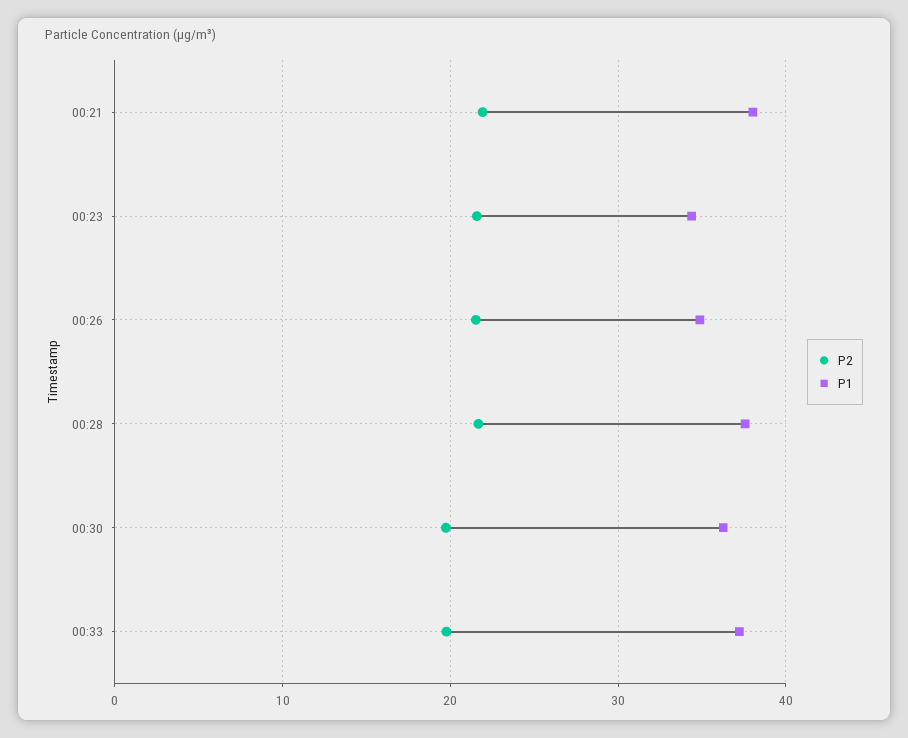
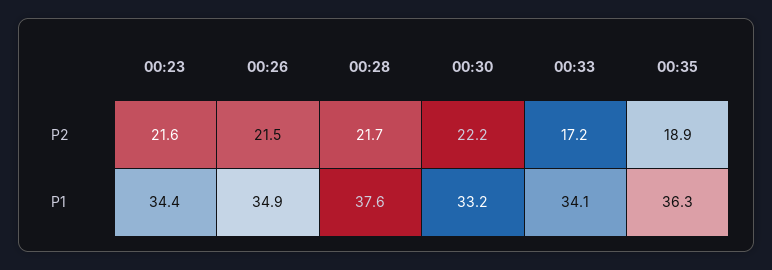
P2, 00:21: 22 -> none
P1, 00:21: 38 -> none
P2, 00:30: 20 -> 22.2
P1, 00:30: 36 -> 33.2
P2, 00:33: 20 -> 17.2
P1, 00:33: 37 -> 34.1
P2, 00:35: none -> 18.9
P1, 00:35: none -> 36.3

